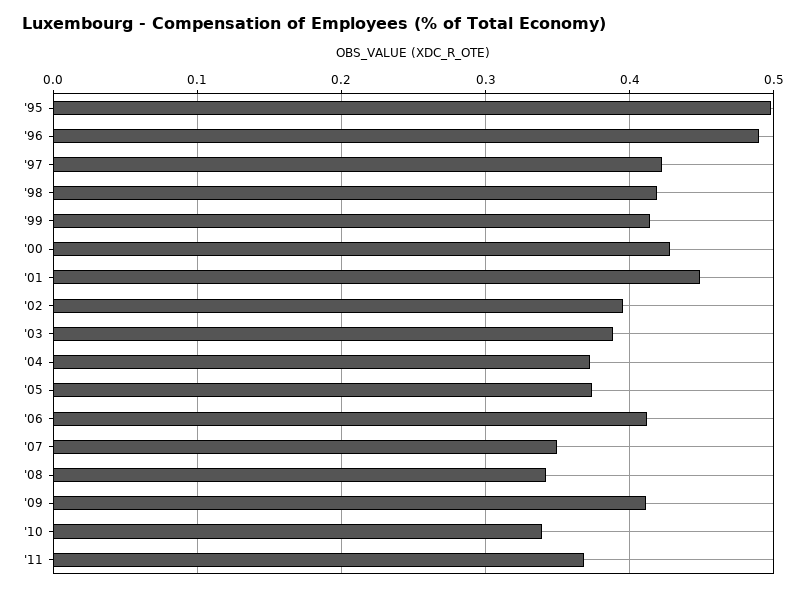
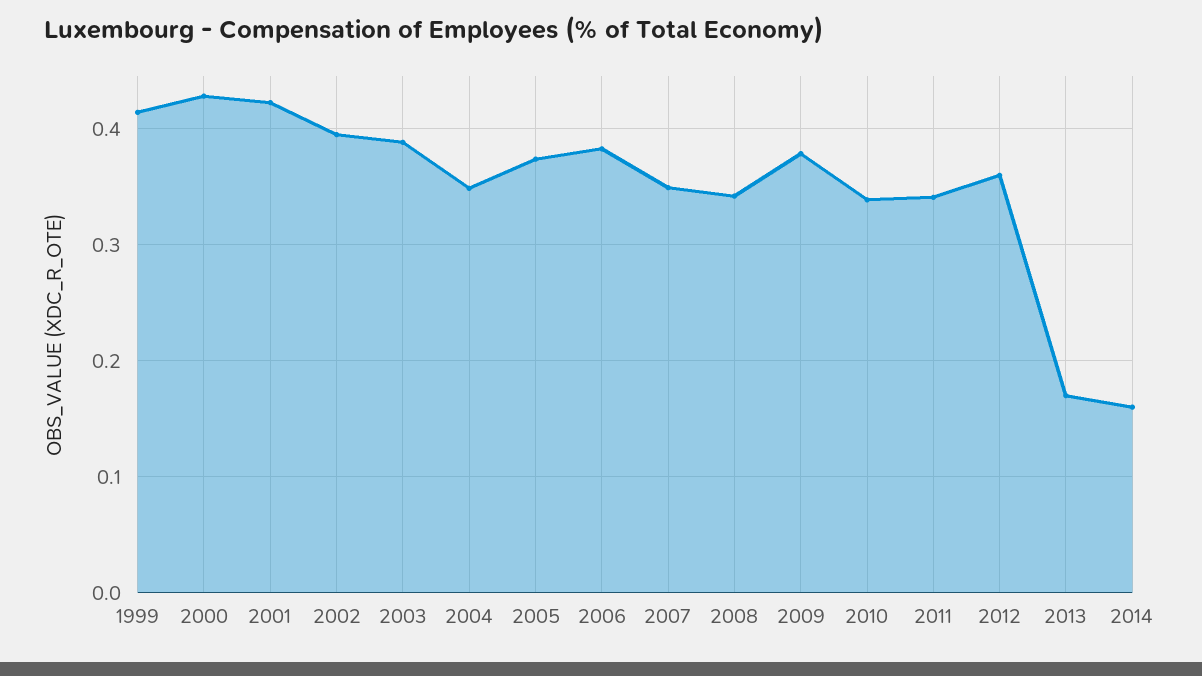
'95: 0.5 -> none
'96: 0.49 -> none
'97: 0.42 -> none
'98: 0.42 -> none
'01: 0.45 -> 0.42
'04: 0.37 -> 0.35
'06: 0.41 -> 0.38
'09: 0.41 -> 0.38
'11: 0.37 -> 0.34
2012: none -> 0.36
2013: none -> 0.17
2014: none -> 0.16

